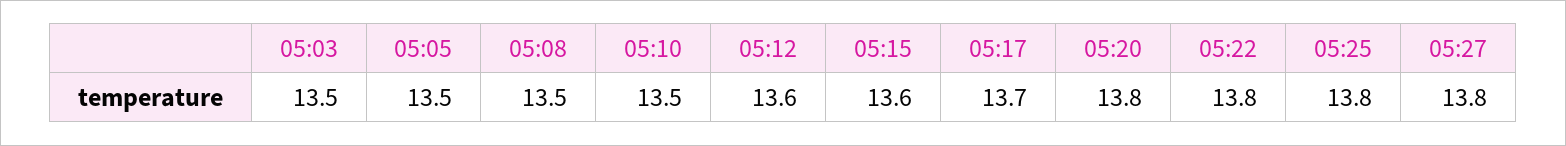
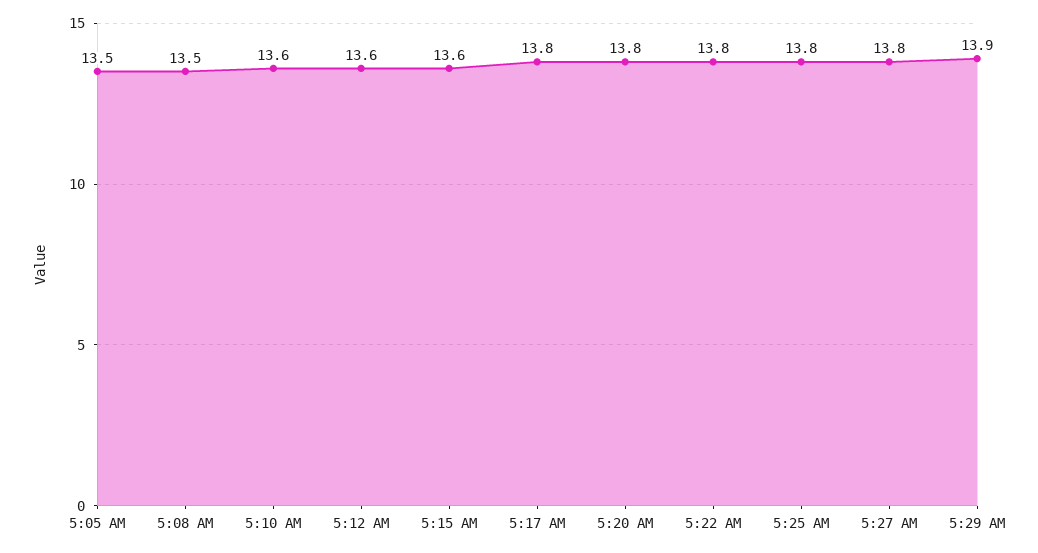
05:03: 13.5 -> none
05:10: 13.5 -> 13.6
05:17: 13.7 -> 13.8
5:29 AM: none -> 13.9

